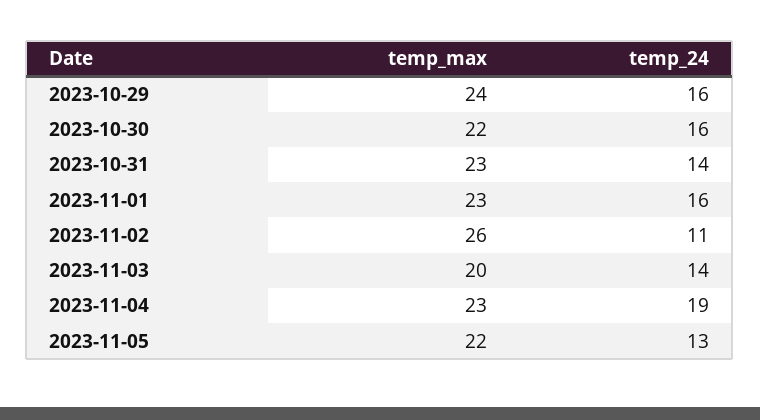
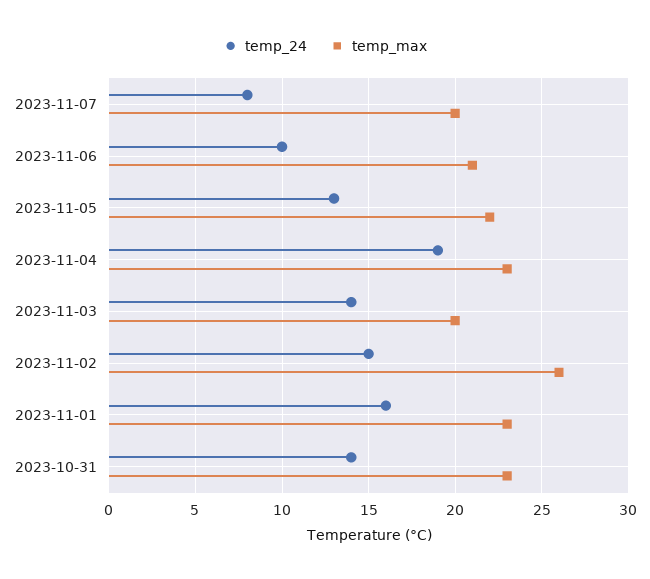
temp_max, 2023-10-29: 24 -> none
temp_24, 2023-10-29: 16 -> none
temp_max, 2023-10-30: 22 -> none
temp_24, 2023-10-30: 16 -> none
temp_24, 2023-11-02: 11 -> 15
temp_24, 2023-11-07: none -> 8
temp_max, 2023-11-07: none -> 20
temp_24, 2023-11-06: none -> 10
temp_max, 2023-11-06: none -> 21

